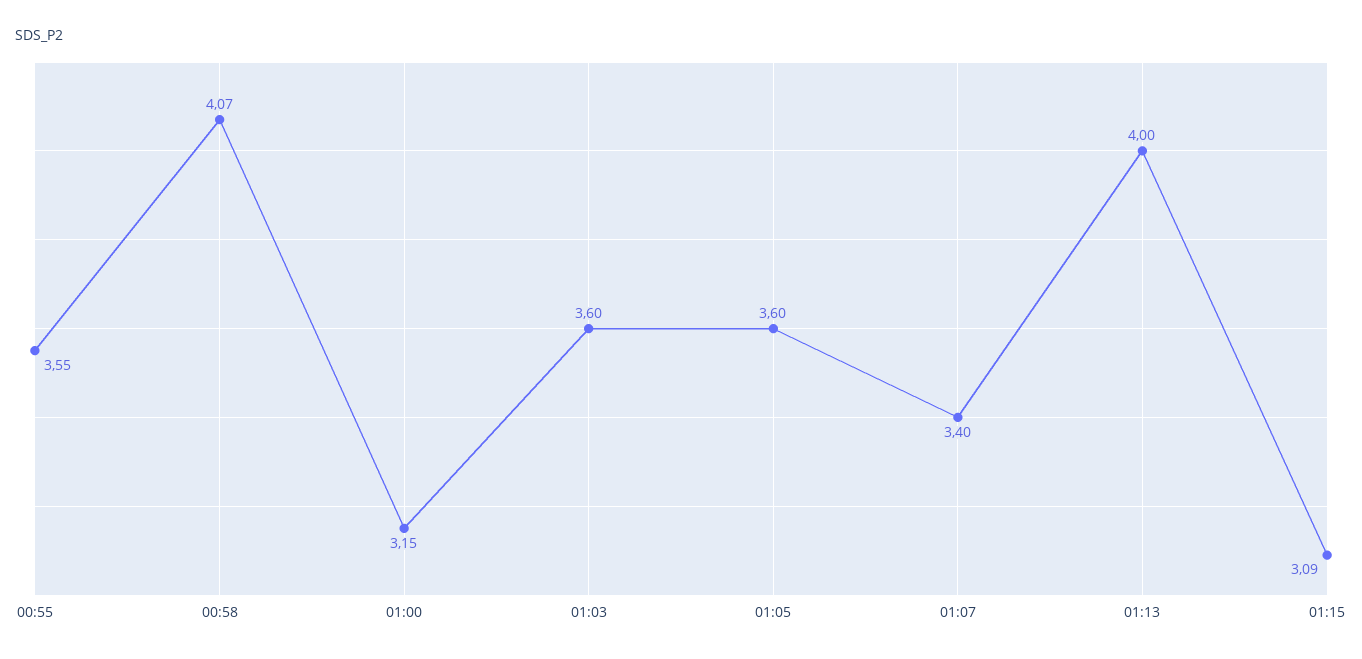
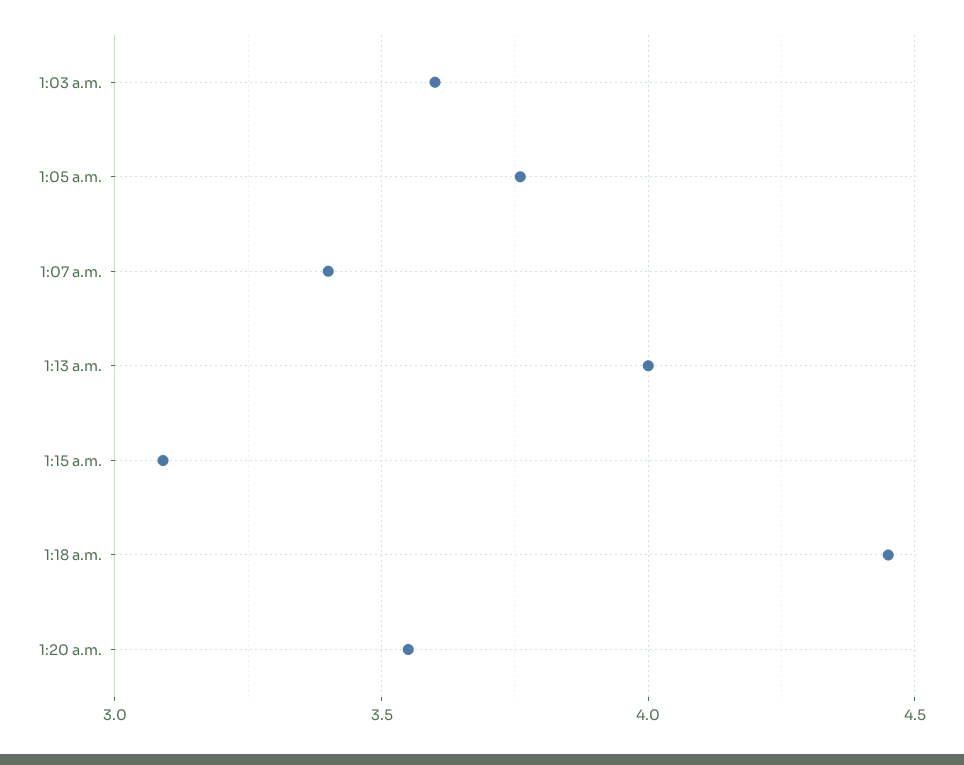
00:55: 3.55 -> none
00:58: 4.07 -> none
01:00: 3.15 -> none
01:05: 3.6 -> 3.75
1:18 a.m.: none -> 4.45
1:20 a.m.: none -> 3.55

